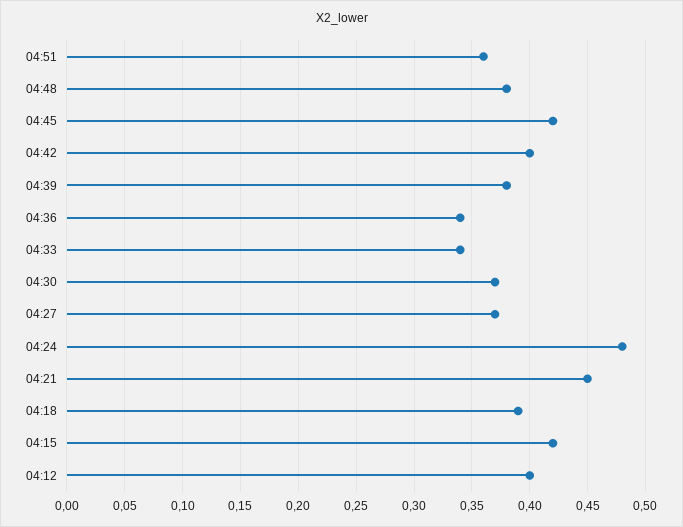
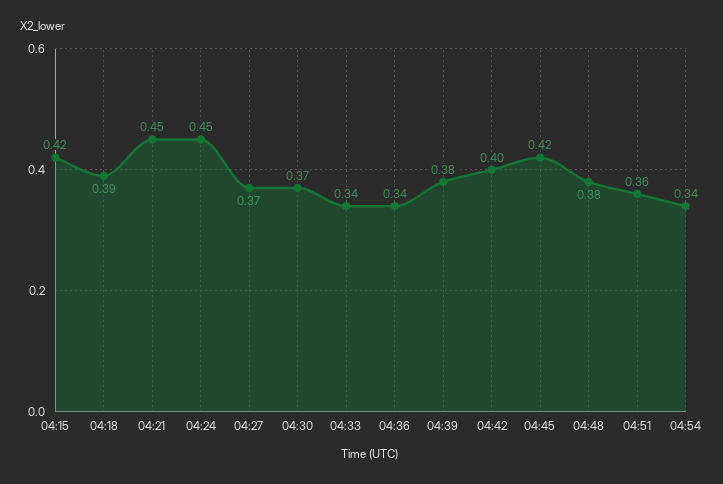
04:24: 0.48 -> 0.45
04:12: 0.4 -> none
04:54: none -> 0.34

